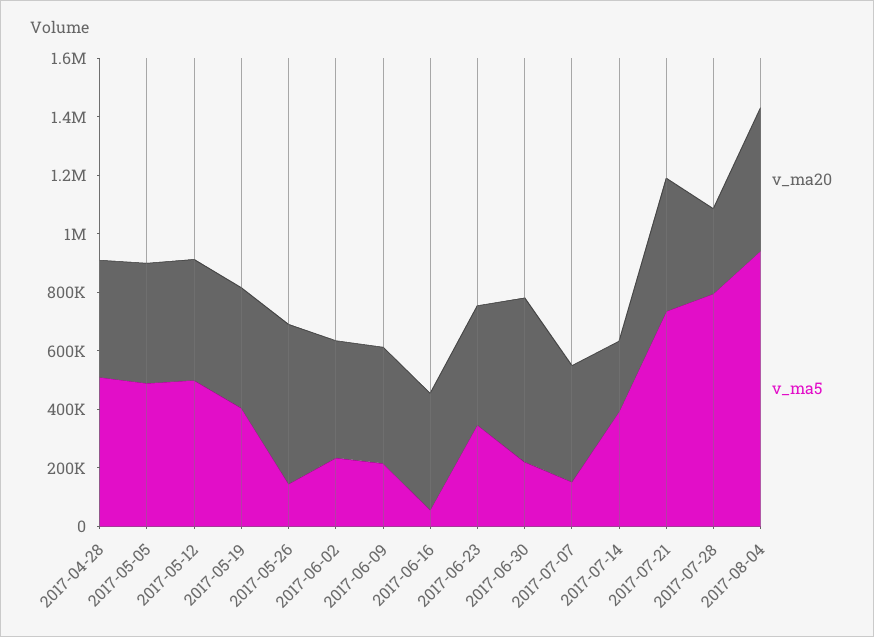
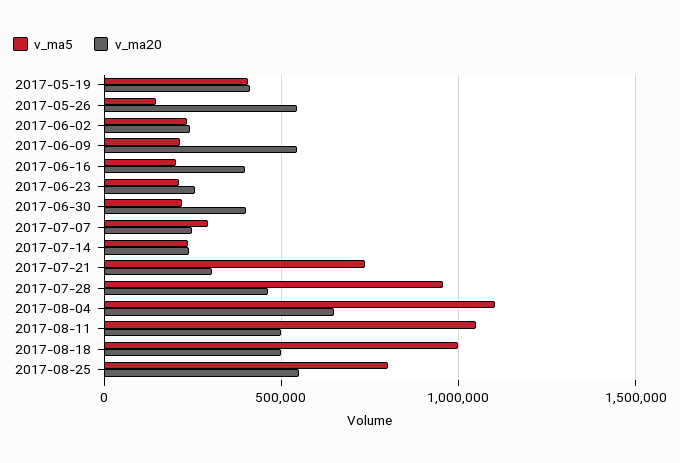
v_ma20, 2017-04-28: 400000 -> none
v_ma5, 2017-04-28: 500000 -> none
v_ma20, 2017-05-05: 400000 -> none
v_ma5, 2017-05-05: 500000 -> none
v_ma20, 2017-05-12: 400000 -> none
v_ma5, 2017-05-12: 500000 -> none
v_ma20, 2017-06-02: 400000 -> 250000
v_ma20, 2017-06-09: 400000 -> 550000
v_ma5, 2017-06-16: 50000 -> 200000
v_ma20, 2017-06-23: 400000 -> 250000
v_ma5, 2017-06-23: 350000 -> 200000
v_ma20, 2017-06-30: 550000 -> 400000
v_ma20, 2017-07-07: 400000 -> 250000
v_ma5, 2017-07-07: 150000 -> 300000
v_ma5, 2017-07-14: 400000 -> 250000
v_ma20, 2017-07-21: 450000 -> 300000
v_ma20, 2017-07-28: 300000 -> 450000
v_ma5, 2017-07-28: 800000 -> 950000
v_ma20, 2017-08-04: 500000 -> 650000
v_ma5, 2017-08-04: 950000 -> 1100000
v_ma5, 2017-08-11: none -> 1050000
v_ma20, 2017-08-11: none -> 500000
v_ma5, 2017-08-18: none -> 1000000
v_ma20, 2017-08-18: none -> 500000
v_ma5, 2017-08-25: none -> 800000
v_ma20, 2017-08-25: none -> 550000

